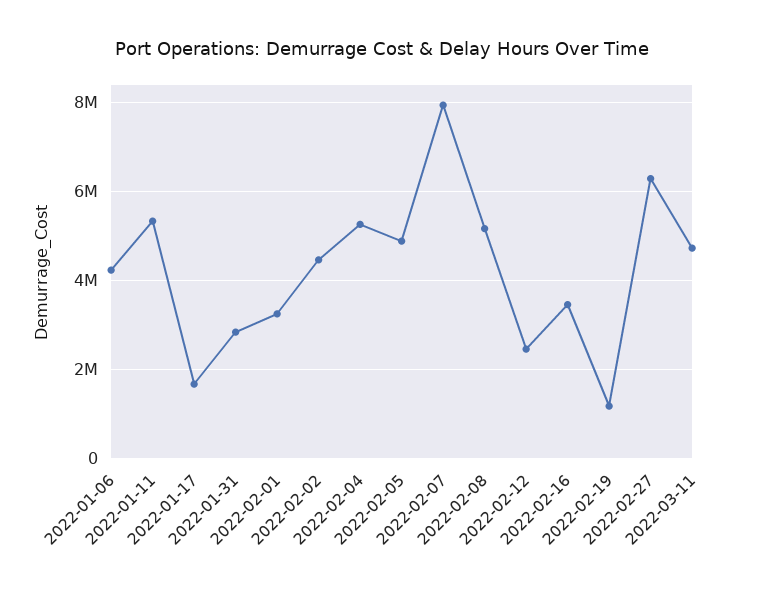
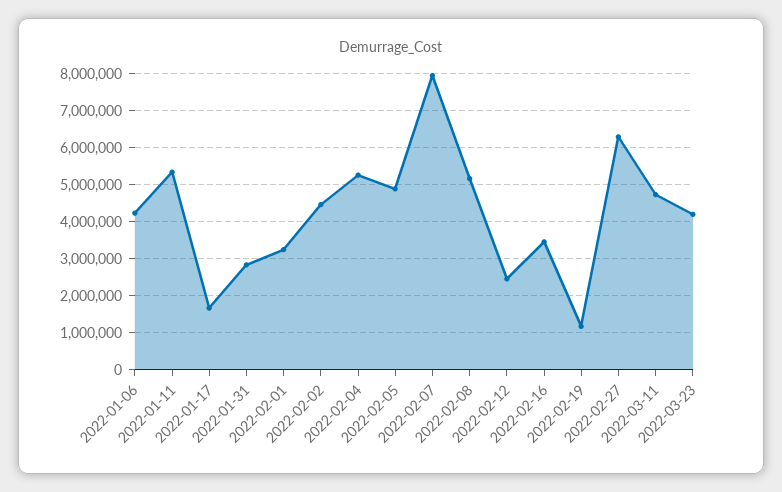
2022-03-23: none -> 4200000

